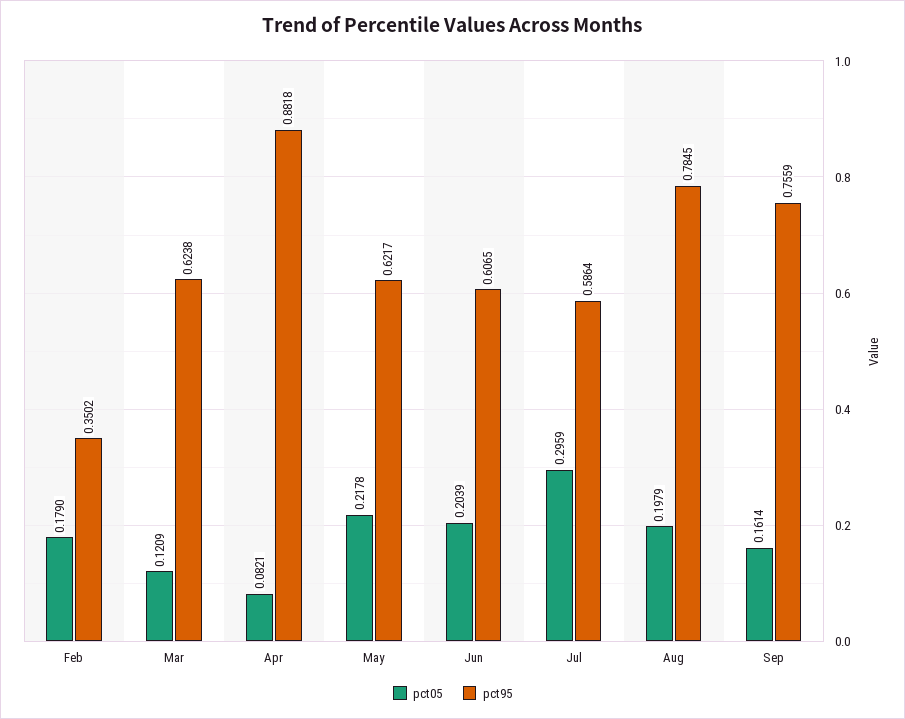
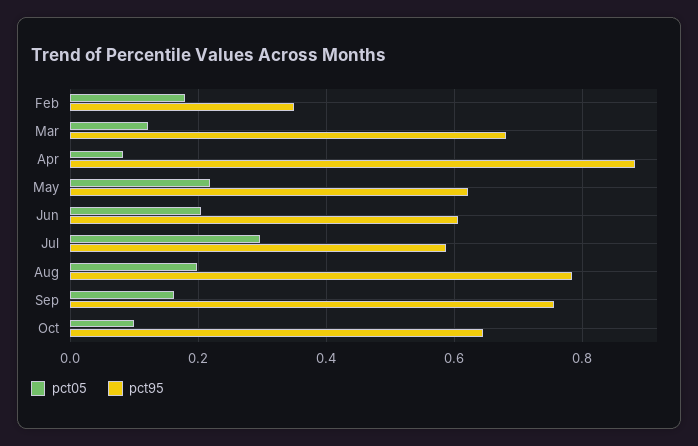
pct95, Mar: 0.6238 -> 0.68
pct05, Oct: none -> 0.1
pct95, Oct: none -> 0.64

